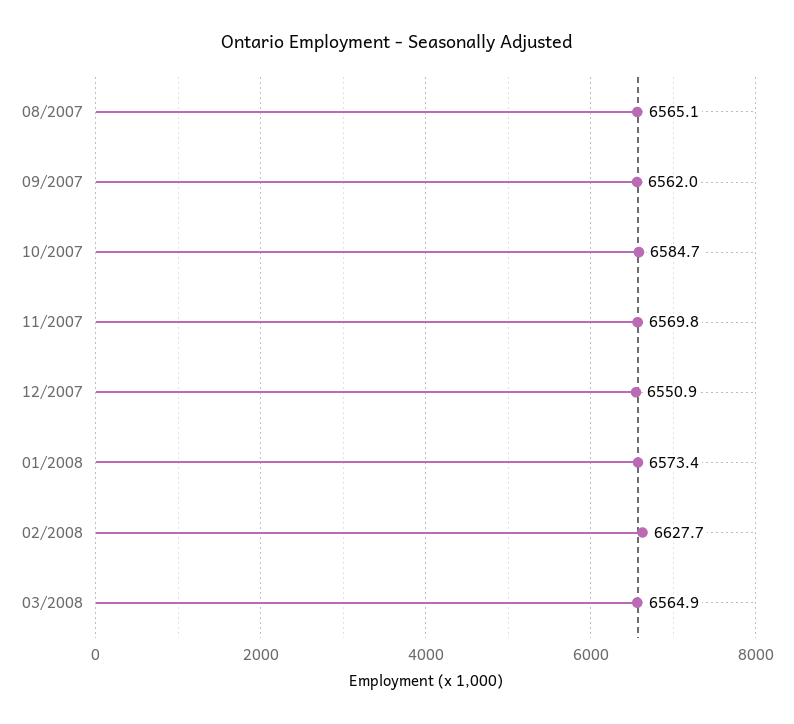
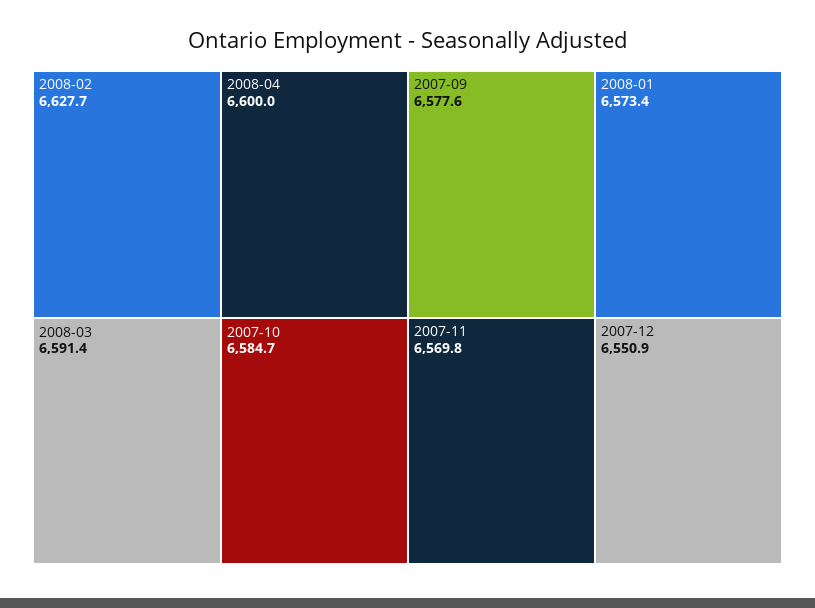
08/2007: 6565.1 -> none
09/2007: 6562 -> 6577.6
03/2008: 6564.9 -> 6591.4
2008-04: none -> 6600

